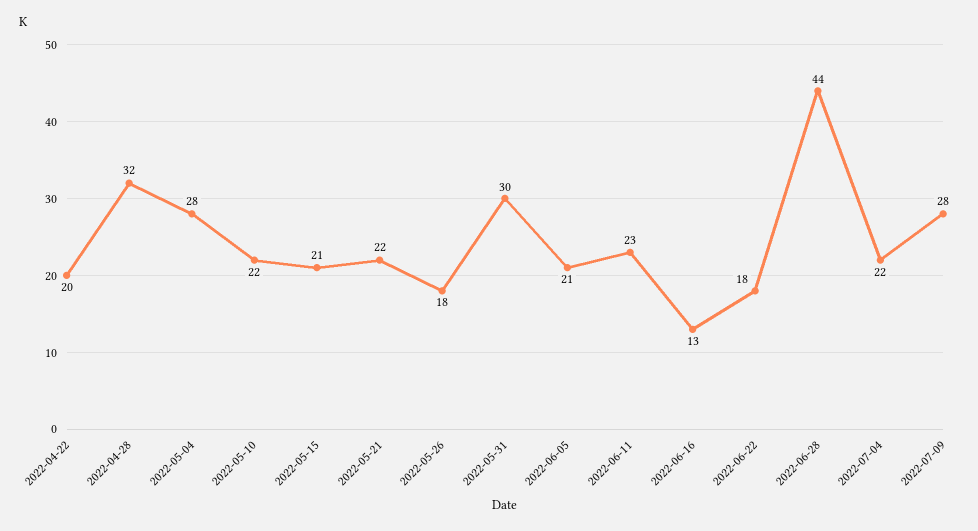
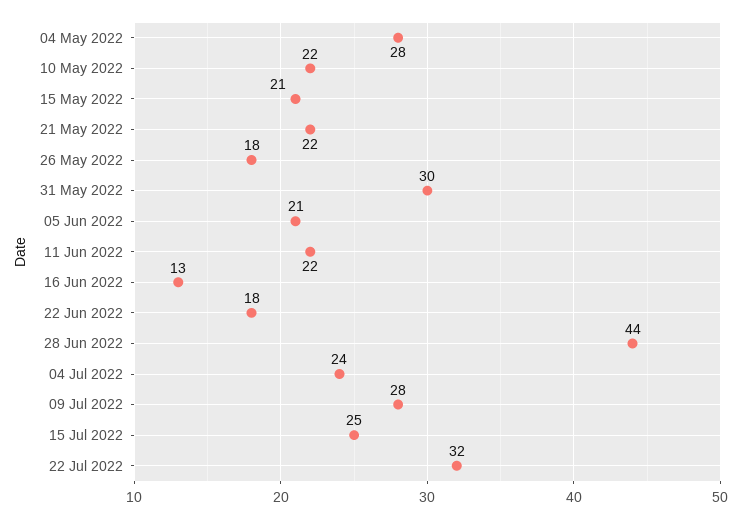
2022-04-22: 20 -> none
2022-04-28: 32 -> none
2022-06-11: 23 -> 22
2022-07-04: 22 -> 24
15 Jul 2022: none -> 25
22 Jul 2022: none -> 32

